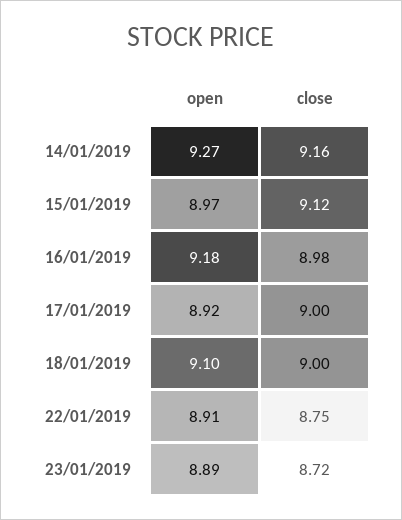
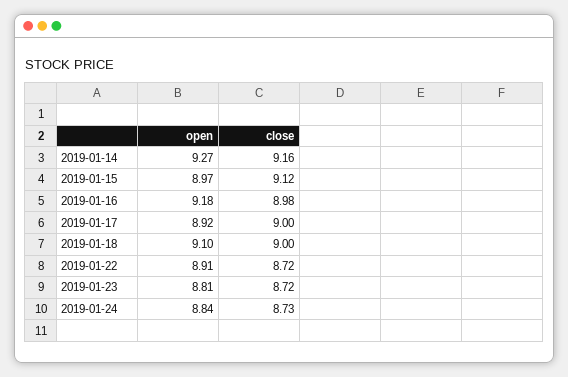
close, 22/01/2019: 8.75 -> 8.72
open, 23/01/2019: 8.89 -> 8.81
open, 2019-01-24: none -> 8.84
close, 2019-01-24: none -> 8.73

